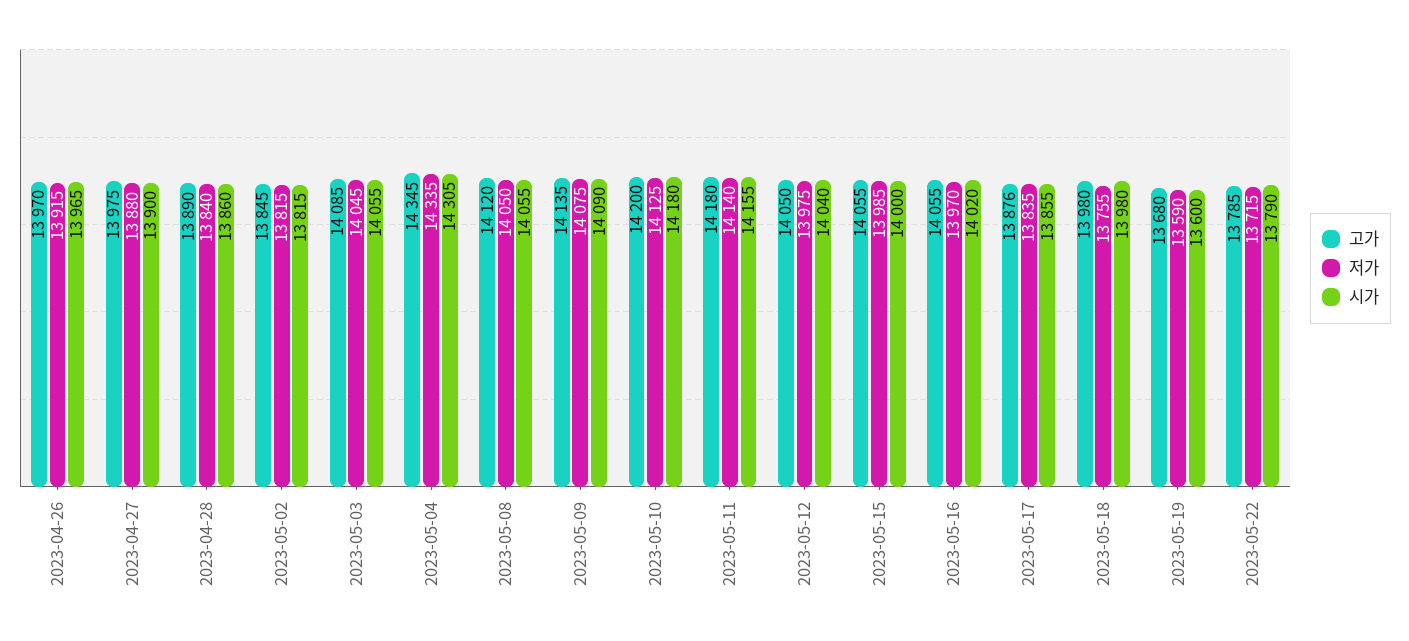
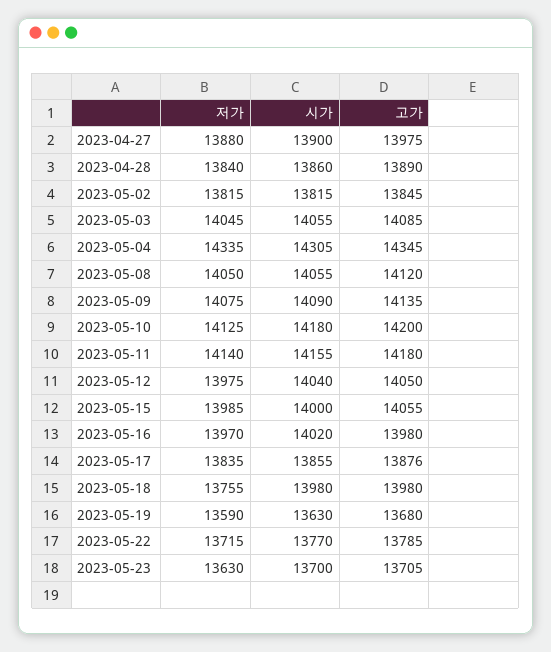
고가, 2023-04-26: 13970 -> none
저가, 2023-04-26: 13915 -> none
시가, 2023-04-26: 13965 -> none
고가, 2023-05-16: 14055 -> 13980
시가, 2023-05-19: 13600 -> 13630
시가, 2023-05-22: 13790 -> 13770
저가, 2023-05-23: none -> 13630
시가, 2023-05-23: none -> 13700
고가, 2023-05-23: none -> 13705

